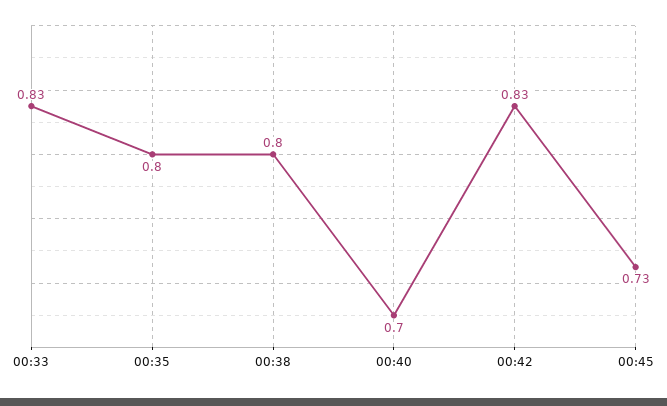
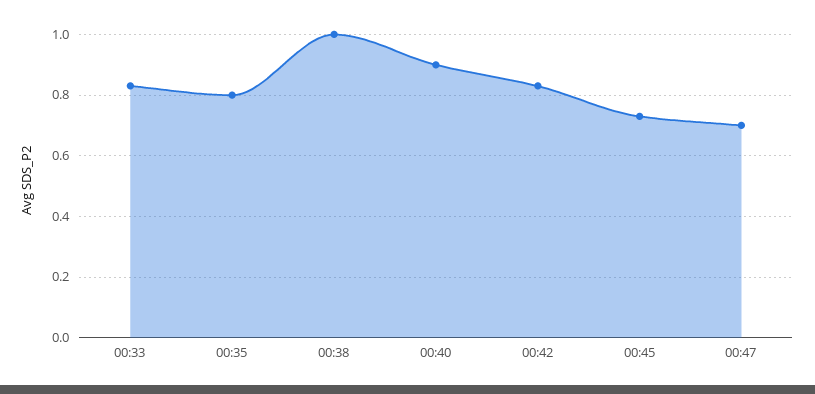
00:38: 0.8 -> 1
00:40: 0.7 -> 0.9
00:47: none -> 0.7

